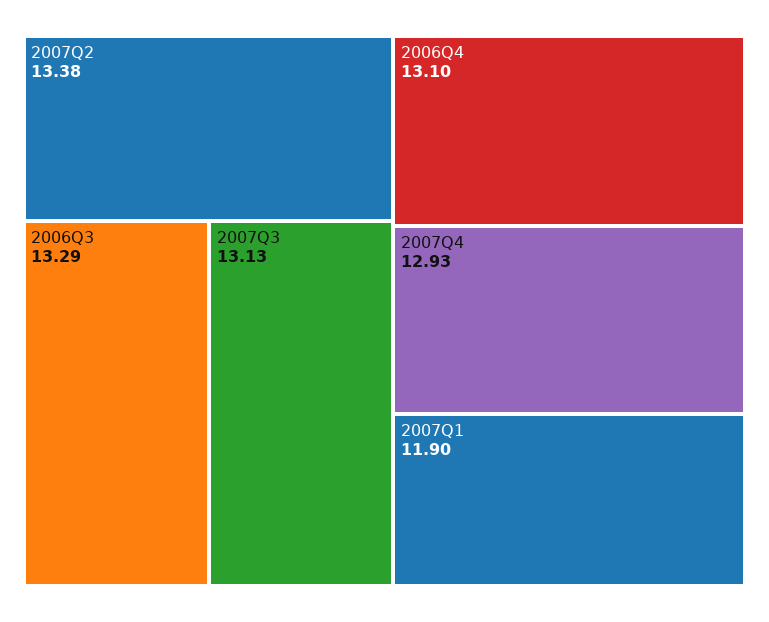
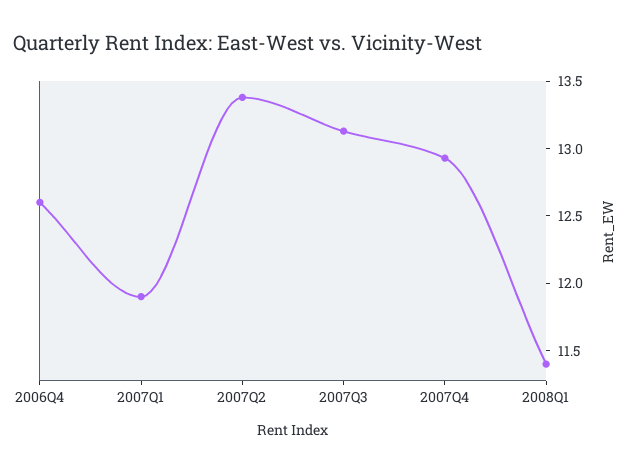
2006Q3: 13.29 -> none
2006Q4: 13.1 -> 12.6
2008Q1: none -> 11.4

